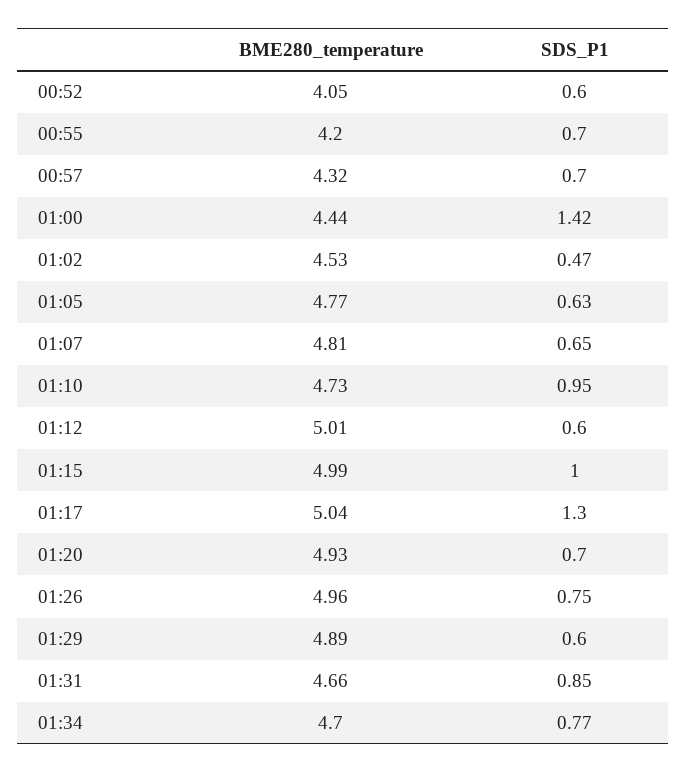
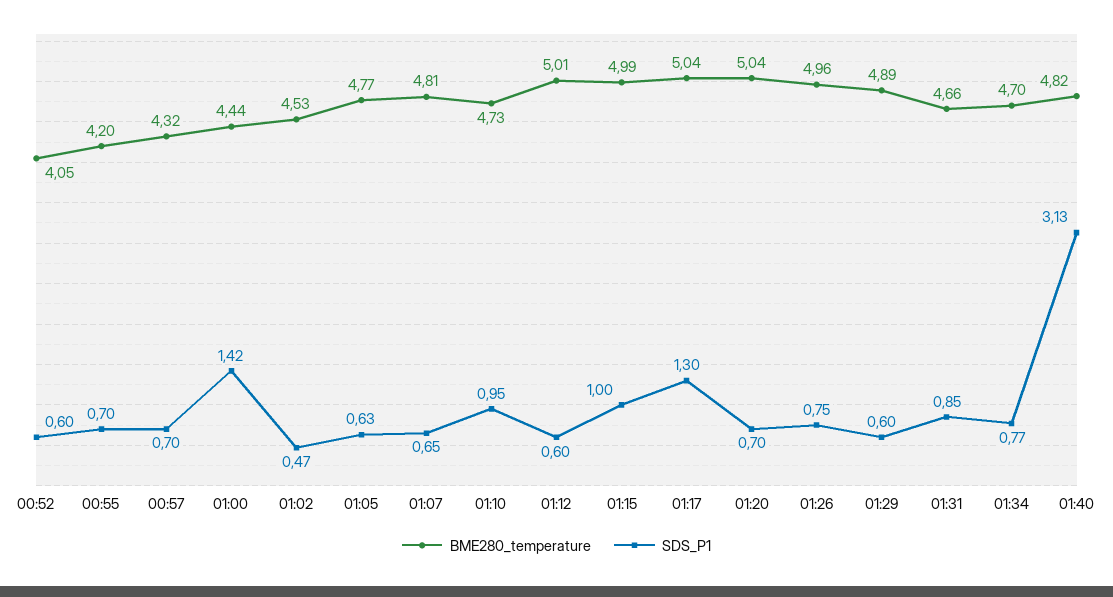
BME280_temperature, 01:20: 4.93 -> 5.04
BME280_temperature, 01:40: none -> 4.82
SDS_P1, 01:40: none -> 3.13

